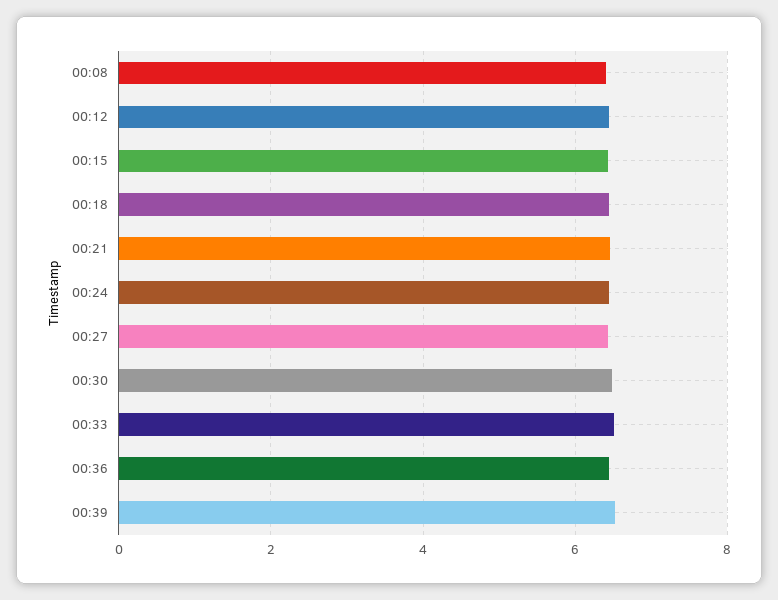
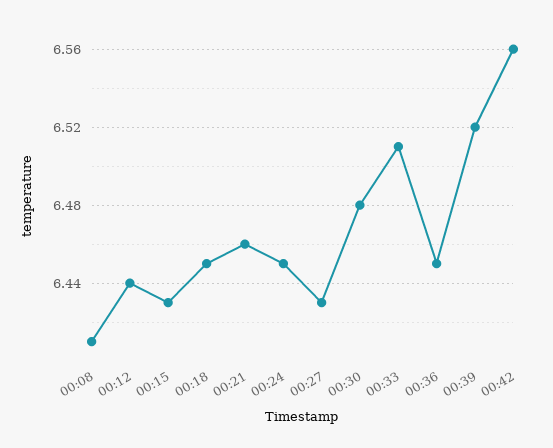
00:42: none -> 6.56

